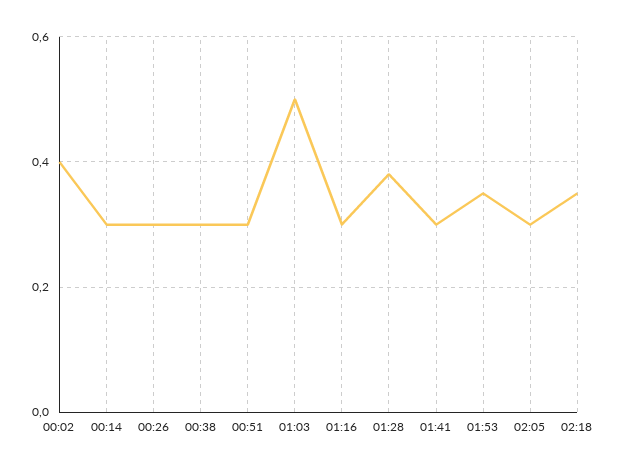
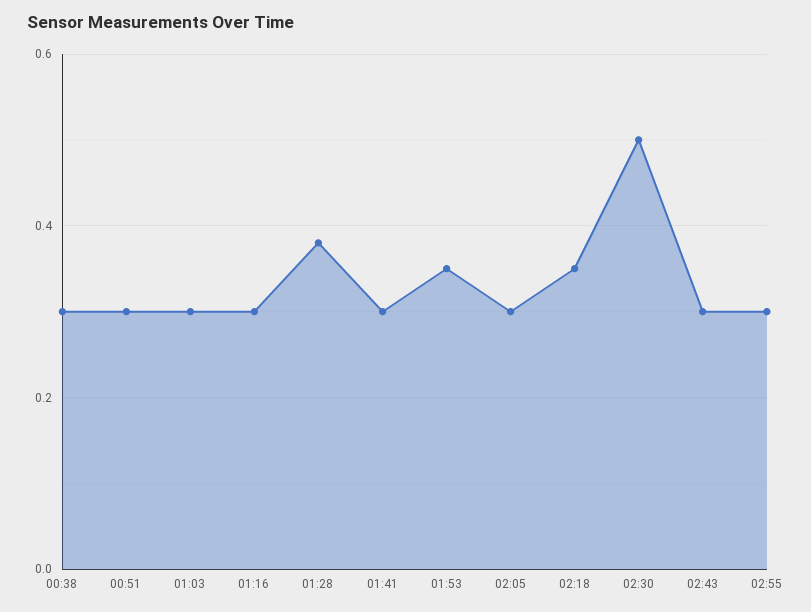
00:02: 0.4 -> none
00:14: 0.3 -> none
00:26: 0.3 -> none
01:03: 0.5 -> 0.3
02:30: none -> 0.5
02:43: none -> 0.3
02:55: none -> 0.3

